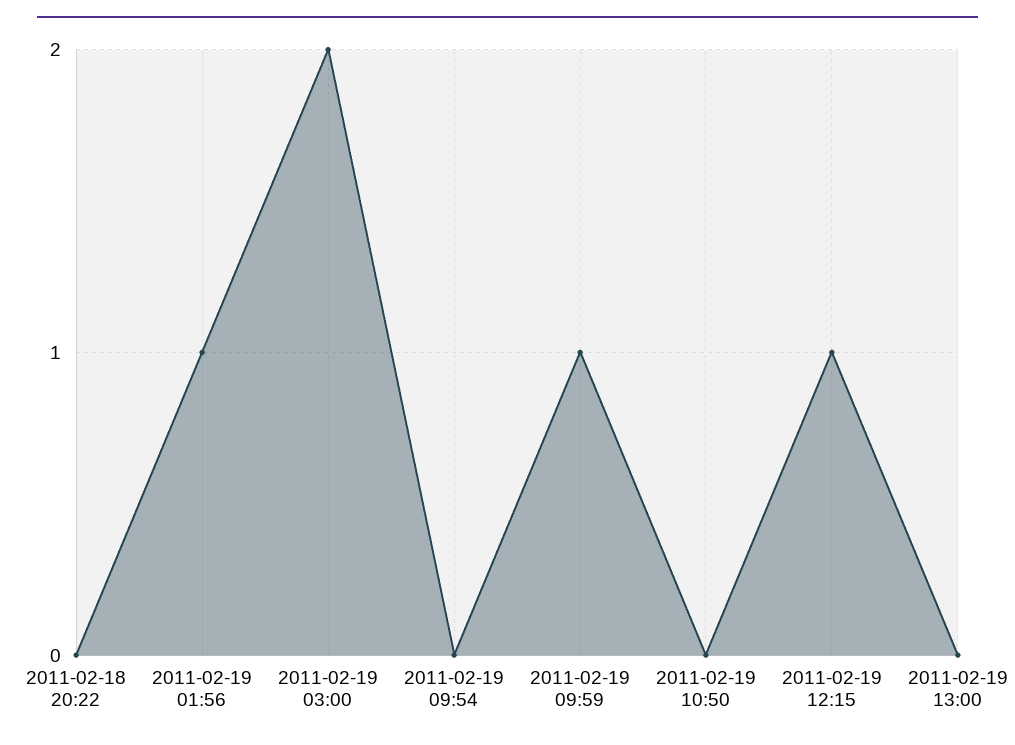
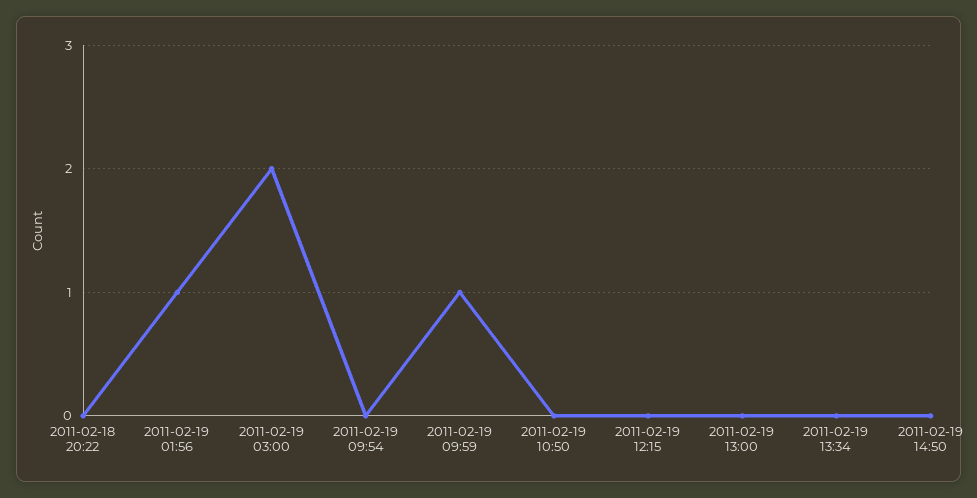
2011-02-19 12:15: 1 -> 0
2011-02-19 13:34: none -> 0
2011-02-19 14:50: none -> 0

